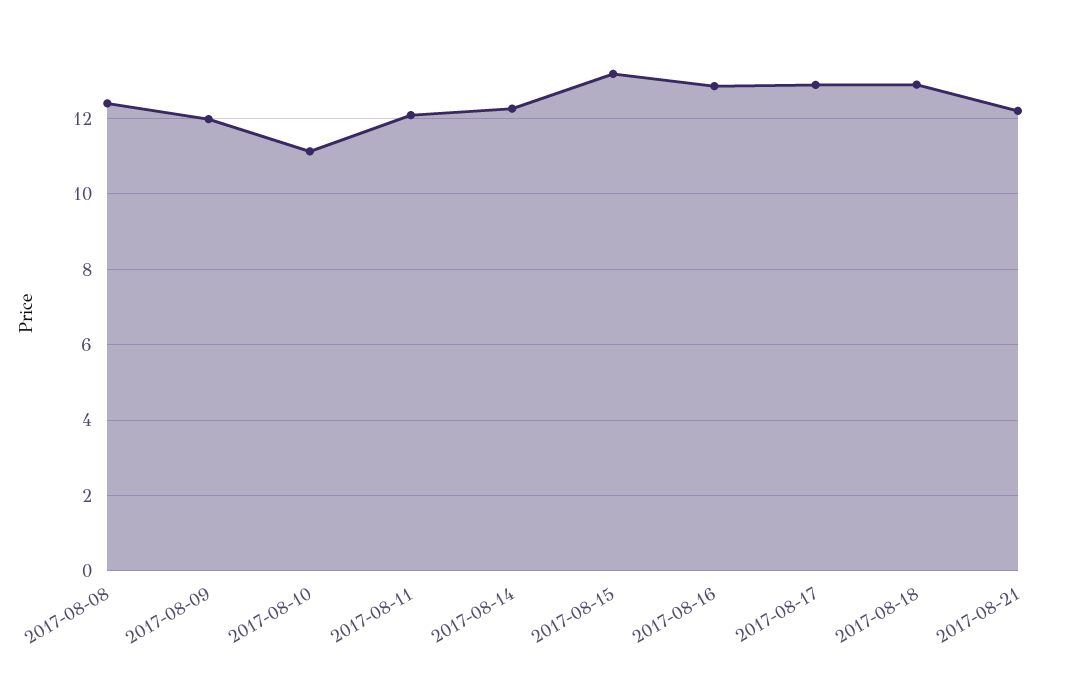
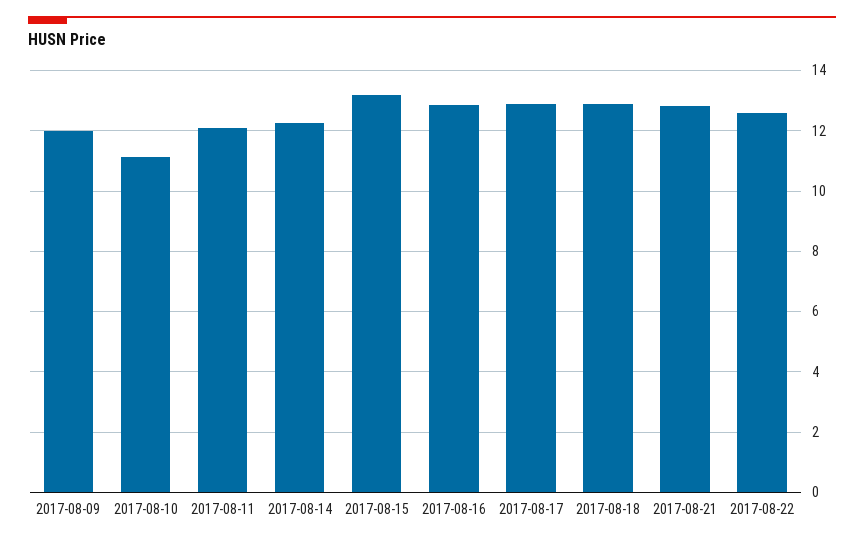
2017-08-08: 12.4 -> none
2017-08-21: 12.2 -> 12.8
2017-08-22: none -> 12.6

